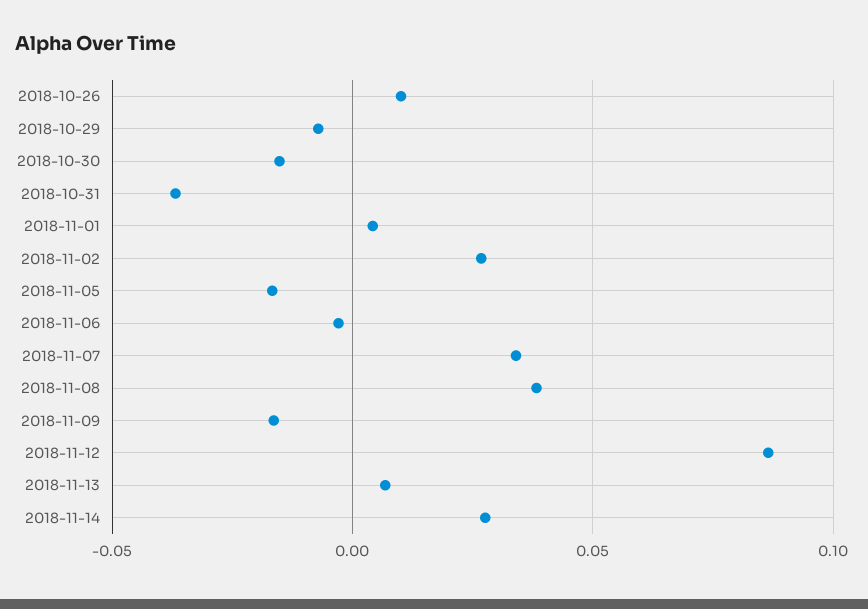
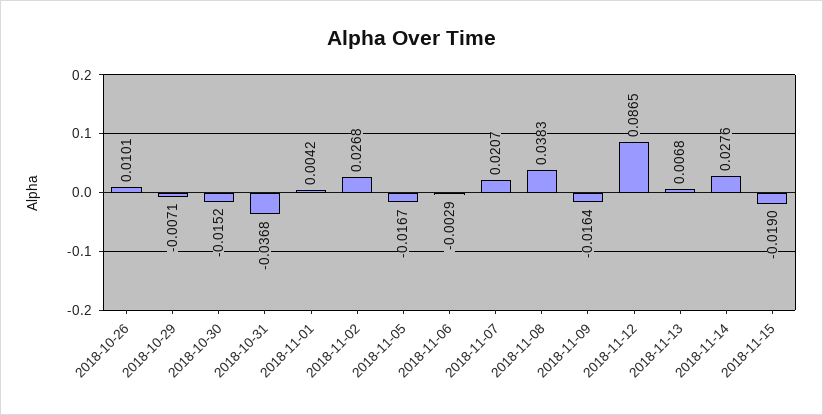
2018-11-07: 0.035 -> 0.0207
2018-11-15: none -> -0.019

